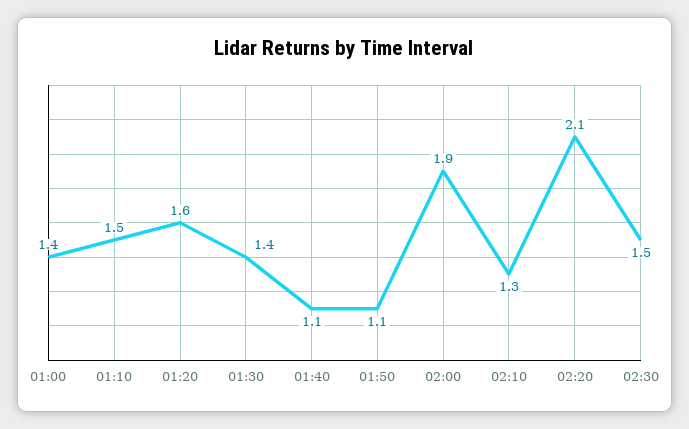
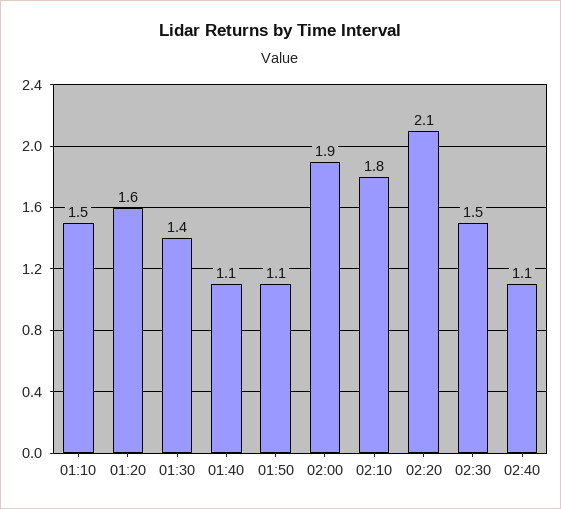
01:00: 1.4 -> none
02:10: 1.3 -> 1.8
02:40: none -> 1.1

